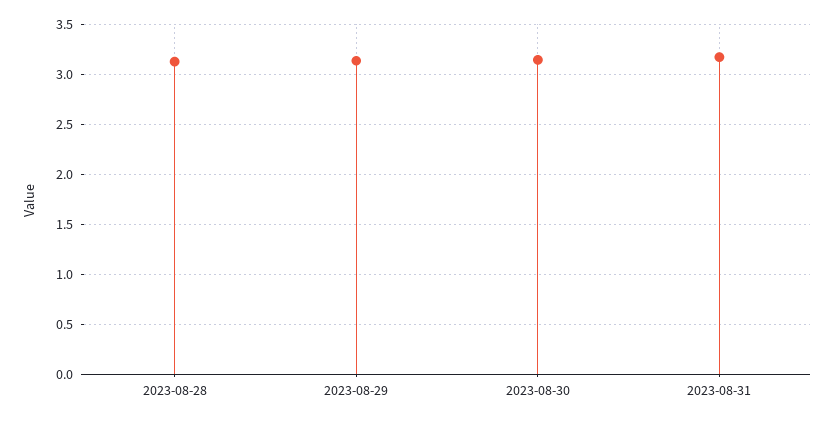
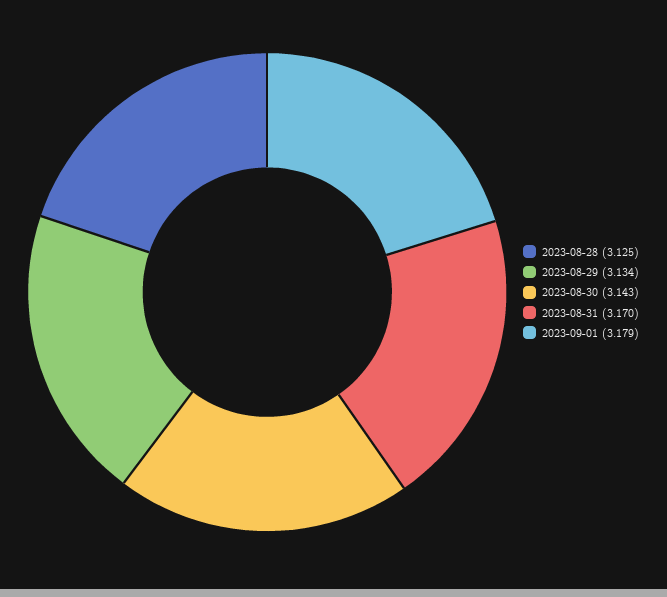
2023-09-01: none -> 3.179

